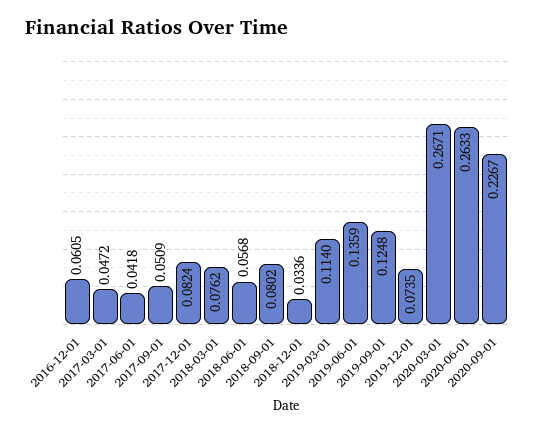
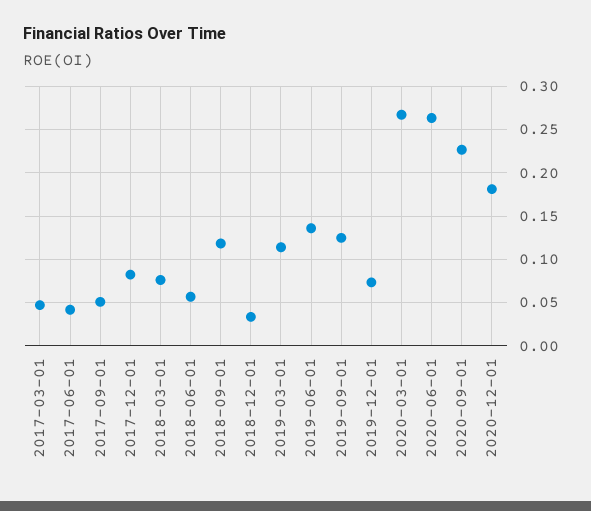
2016-12-01: 0.0605 -> none
2018-09-01: 0.0802 -> 0.12
2020-12-01: none -> 0.18

